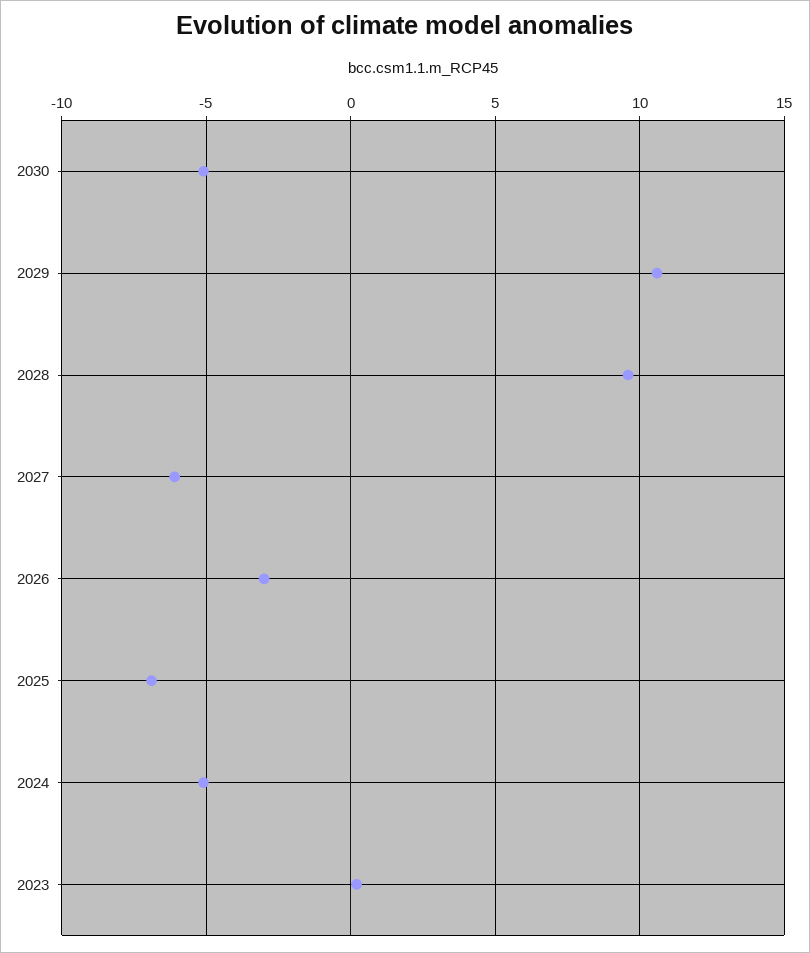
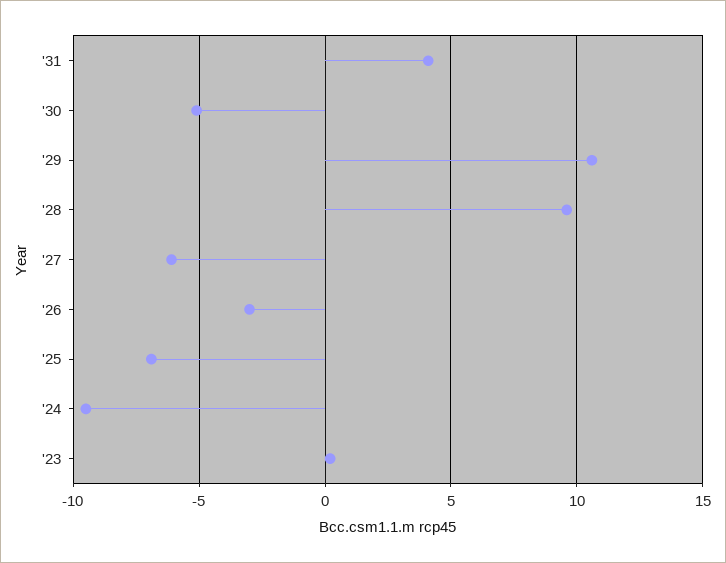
2024: -5 -> -9.5
'31: none -> 4

